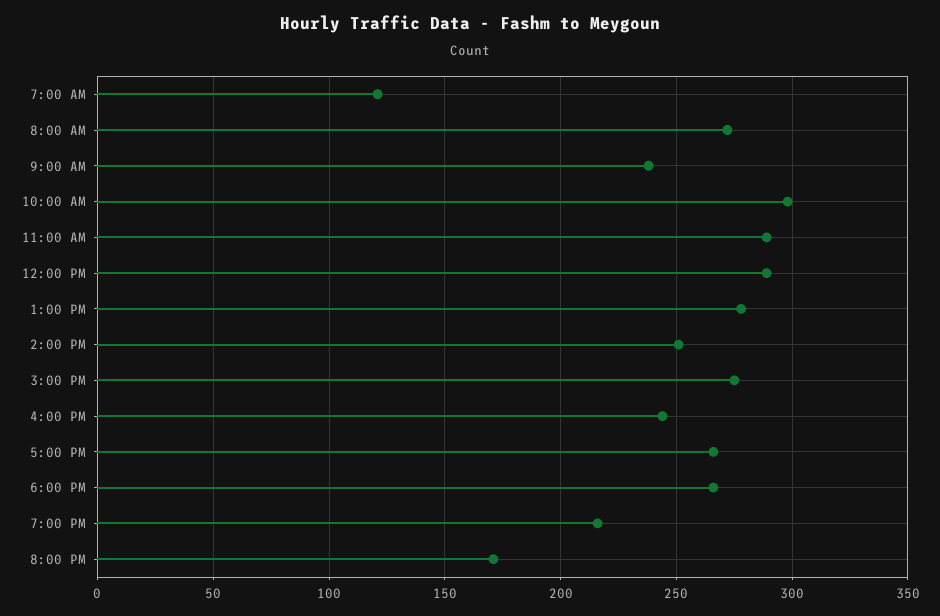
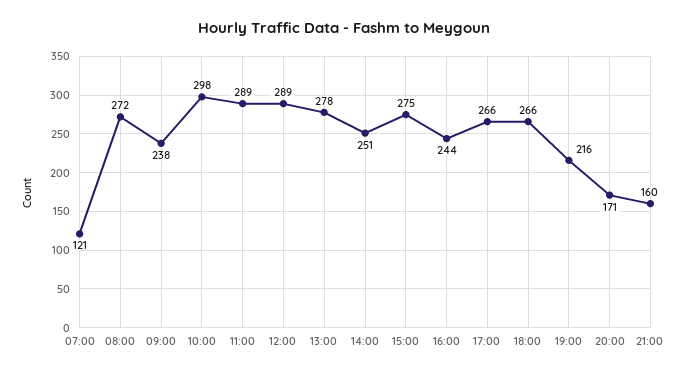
21:00: none -> 160

